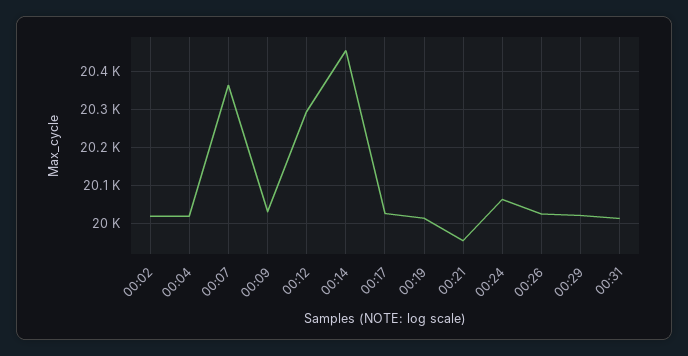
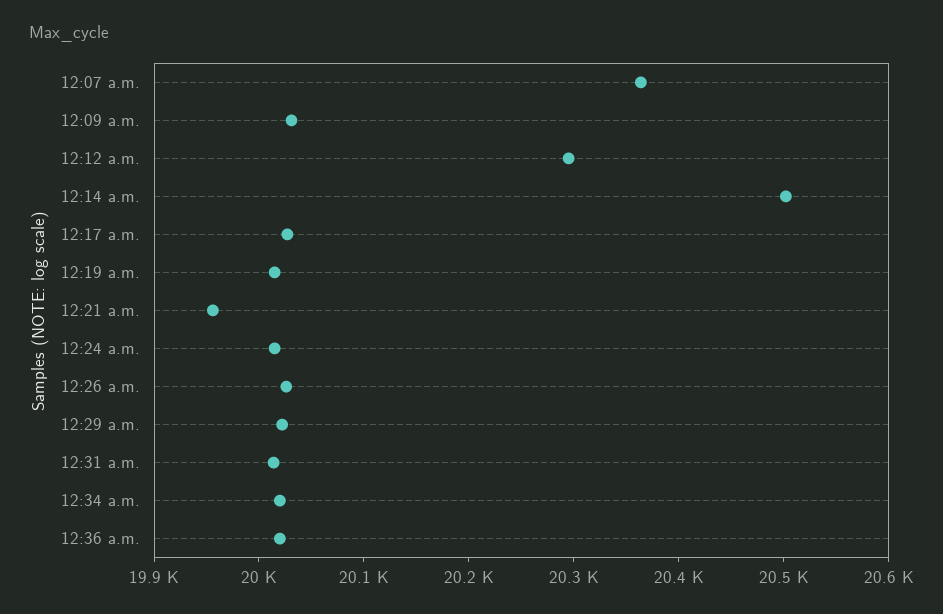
00:02: 20020 -> none
00:04: 20020 -> none
00:14: 20460 -> 20500
00:24: 20060 -> 20020
12:34 a.m.: none -> 20020
12:36 a.m.: none -> 20020

